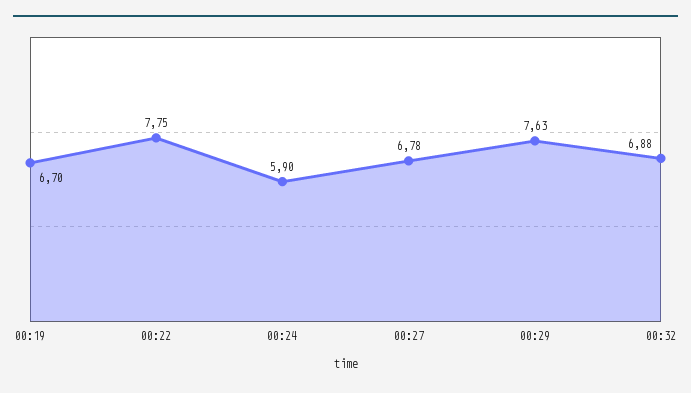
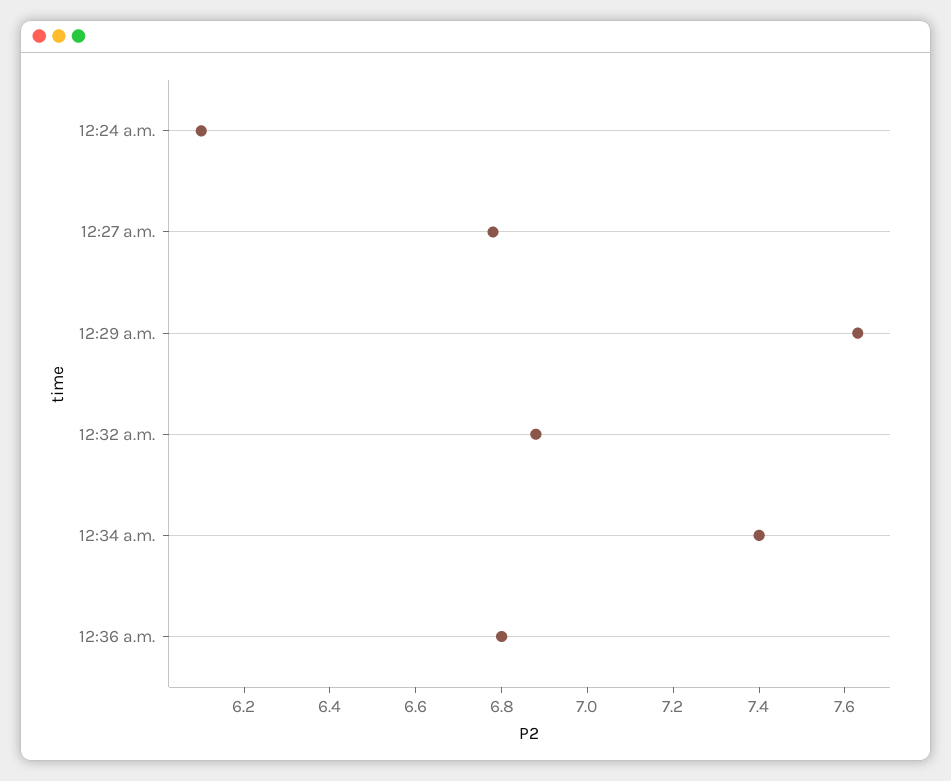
00:19: 6.7 -> none
00:22: 7.75 -> none
00:24: 5.9 -> 6.1
12:34 a.m.: none -> 7.4
12:36 a.m.: none -> 6.8

